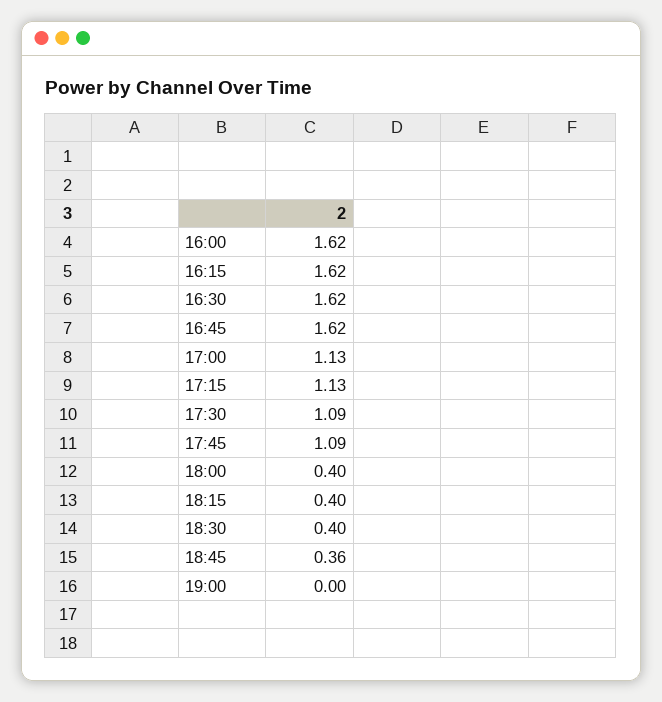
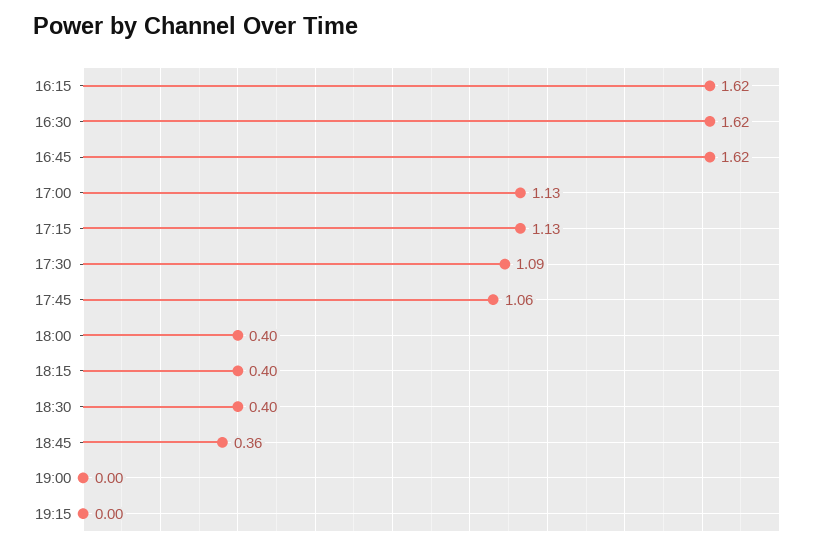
16:00: 1.62 -> none
17:45: 1.09 -> 1.06
19:15: none -> 0

